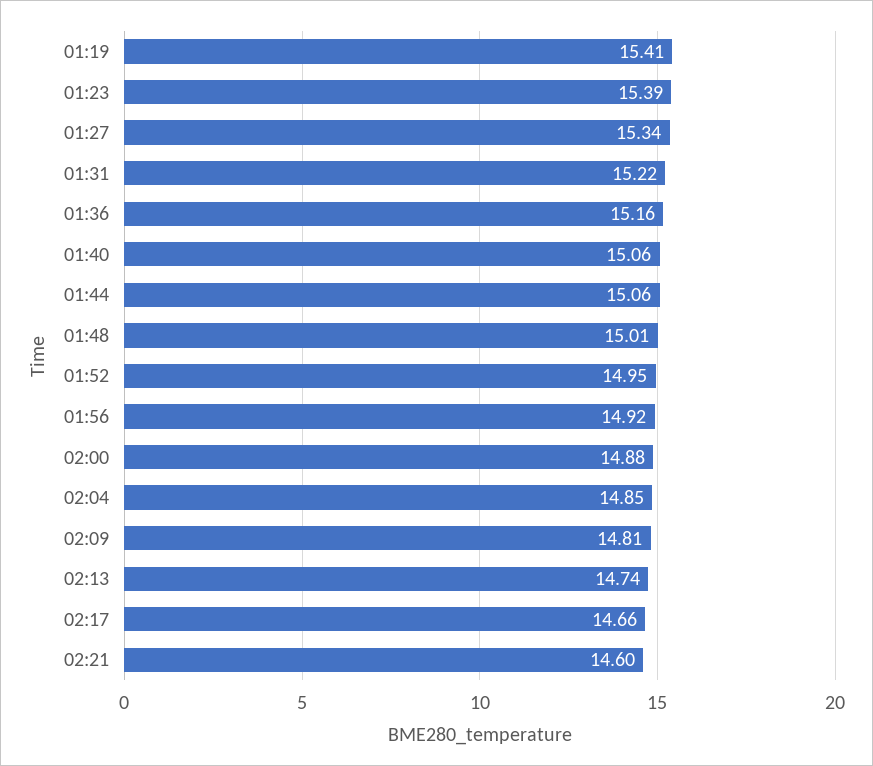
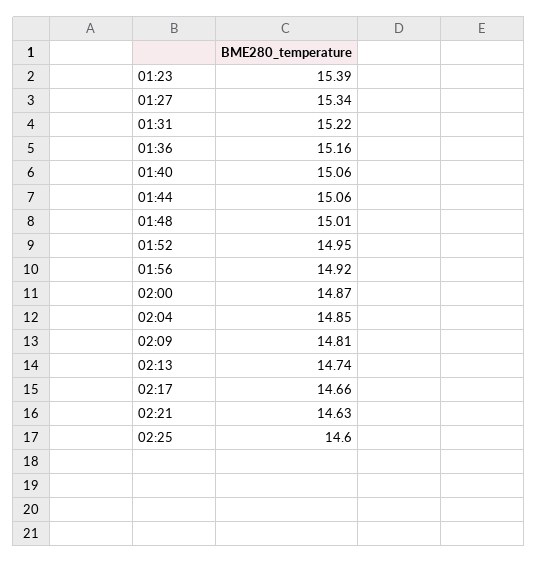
01:19: 15.41 -> none
02:00: 14.88 -> 14.87
02:21: 14.6 -> 14.63
02:25: none -> 14.6

